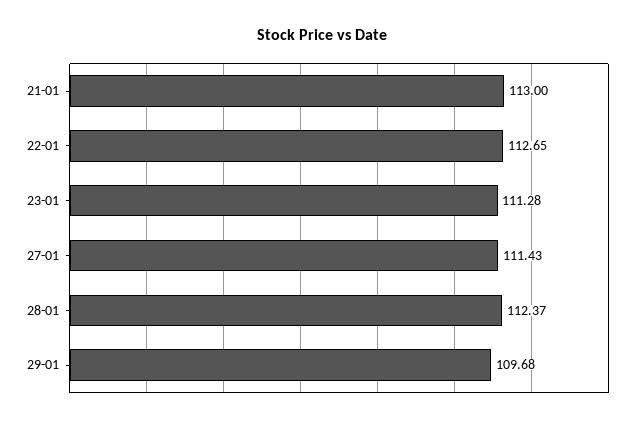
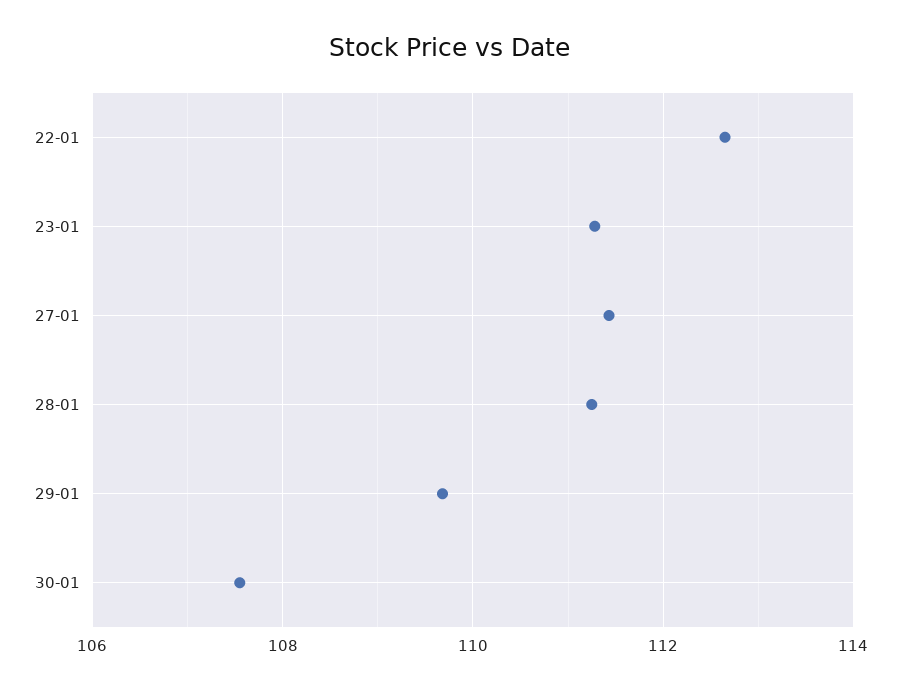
21-01: 113 -> none
28-01: 112.37 -> 111.2
30-01: none -> 107.6

